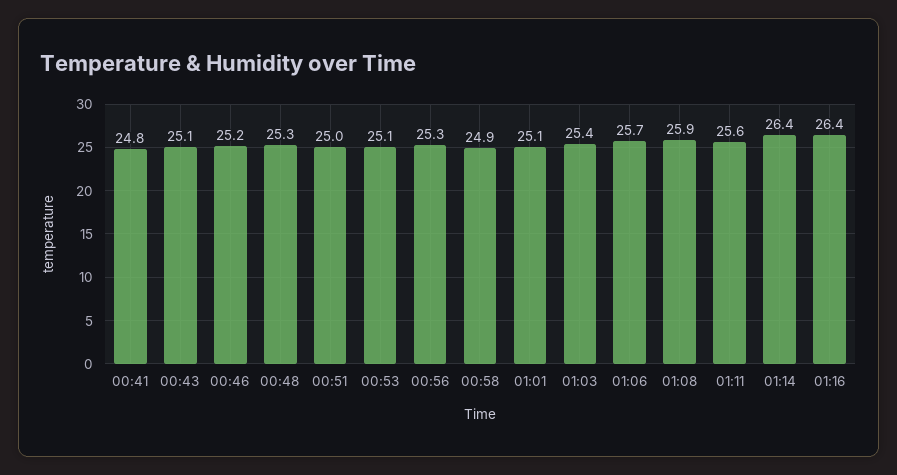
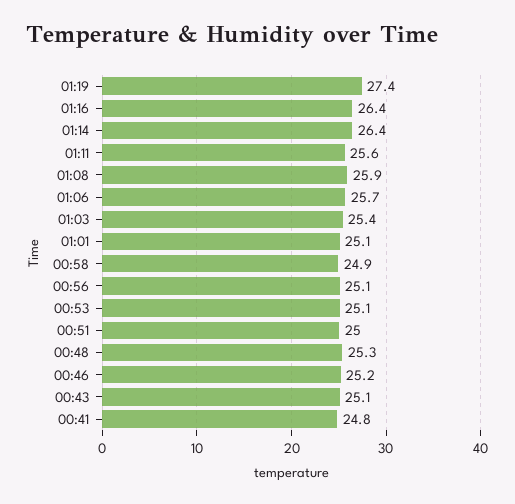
00:56: 25.3 -> 25.1
01:19: none -> 27.4

